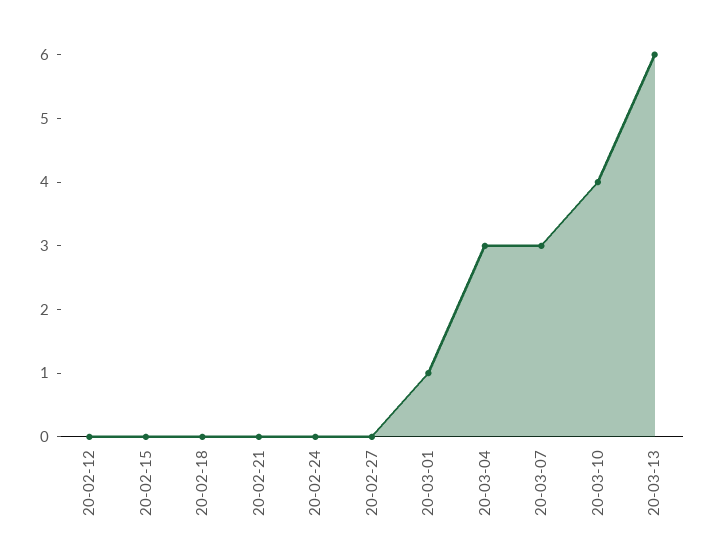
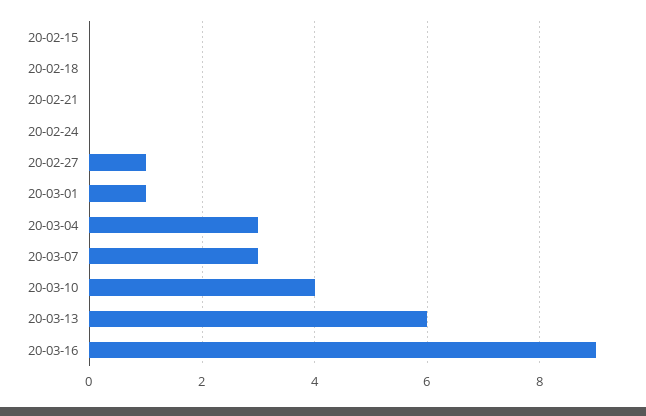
20-02-12: 0 -> none
20-02-27: 0 -> 1
20-03-16: none -> 9

